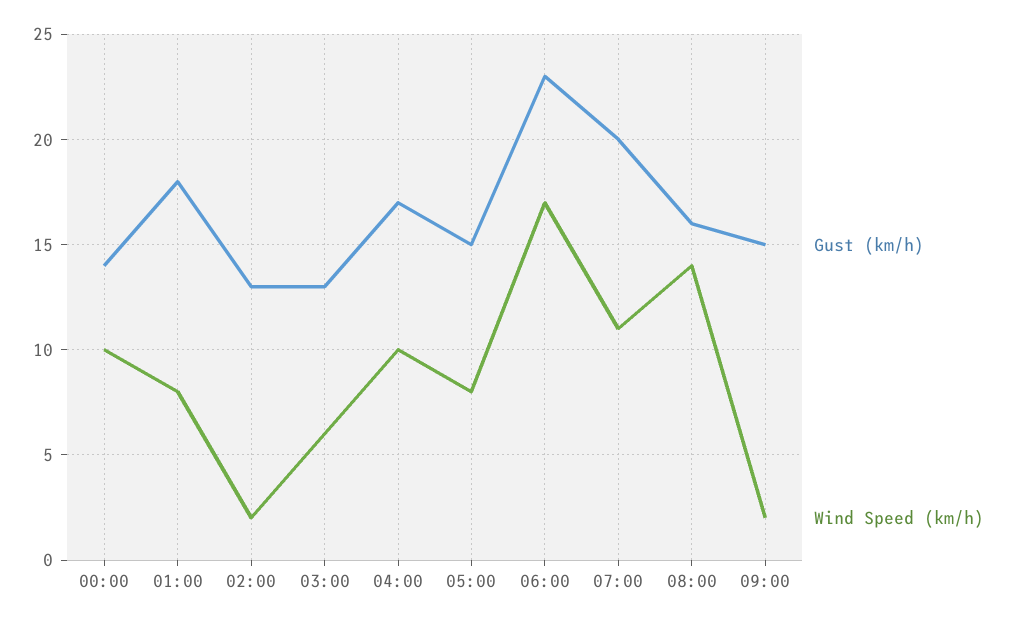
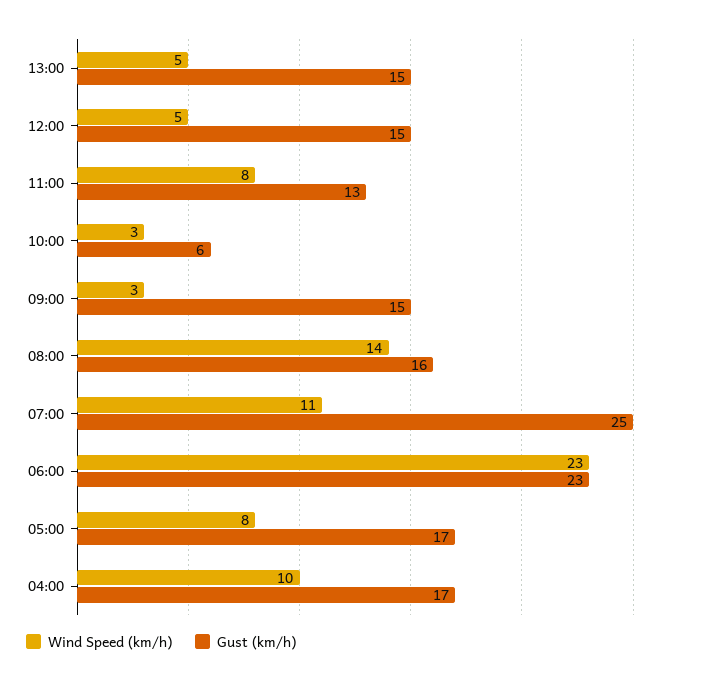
Gust (km/h), 00:00: 14 -> none
Wind Speed (km/h), 00:00: 10 -> none
Gust (km/h), 01:00: 18 -> none
Wind Speed (km/h), 01:00: 8 -> none
Gust (km/h), 02:00: 13 -> none
Wind Speed (km/h), 02:00: 2 -> none
Gust (km/h), 03:00: 13 -> none
Wind Speed (km/h), 03:00: 6 -> none
Gust (km/h), 05:00: 15 -> 17
Wind Speed (km/h), 06:00: 17 -> 23
Gust (km/h), 07:00: 20 -> 25
Wind Speed (km/h), 09:00: 2 -> 3
Wind Speed (km/h), 13:00: none -> 5
Gust (km/h), 13:00: none -> 15
Wind Speed (km/h), 12:00: none -> 5
Gust (km/h), 12:00: none -> 15
Wind Speed (km/h), 11:00: none -> 8
Gust (km/h), 11:00: none -> 13
Wind Speed (km/h), 10:00: none -> 3
Gust (km/h), 10:00: none -> 6

